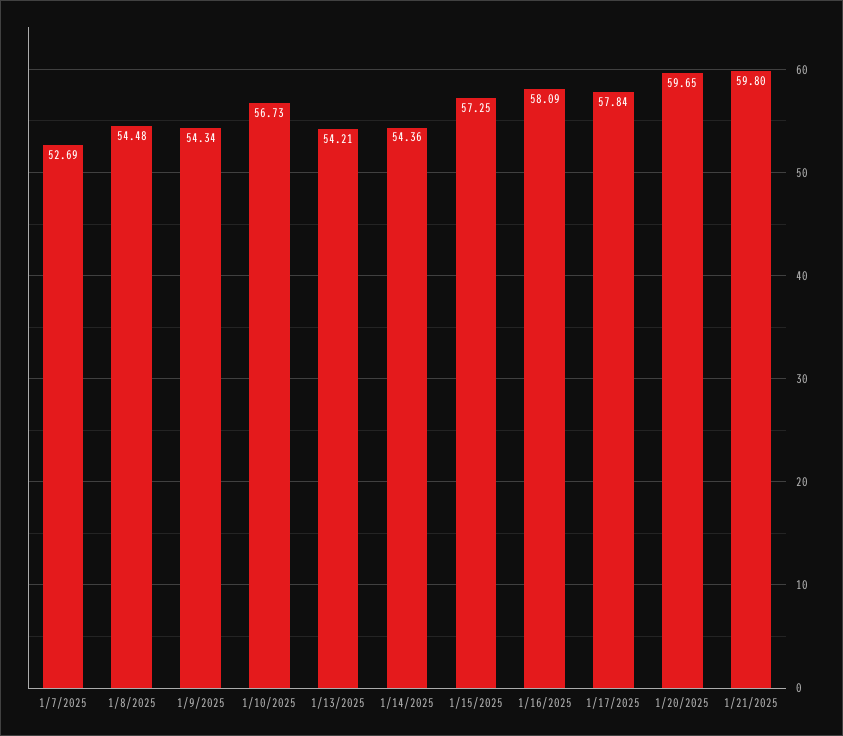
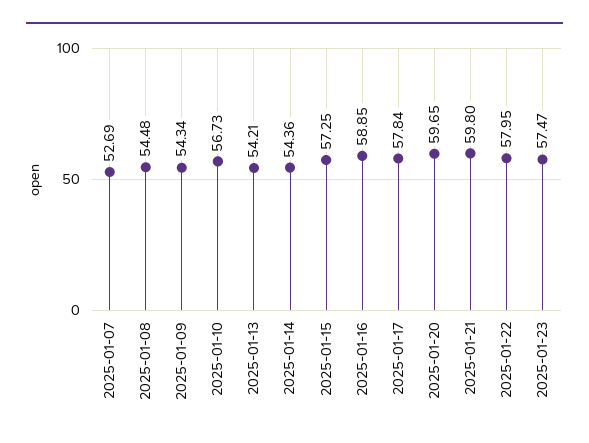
1/16/2025: 58.09 -> 58.85
2025-01-22: none -> 57.95
2025-01-23: none -> 57.47

